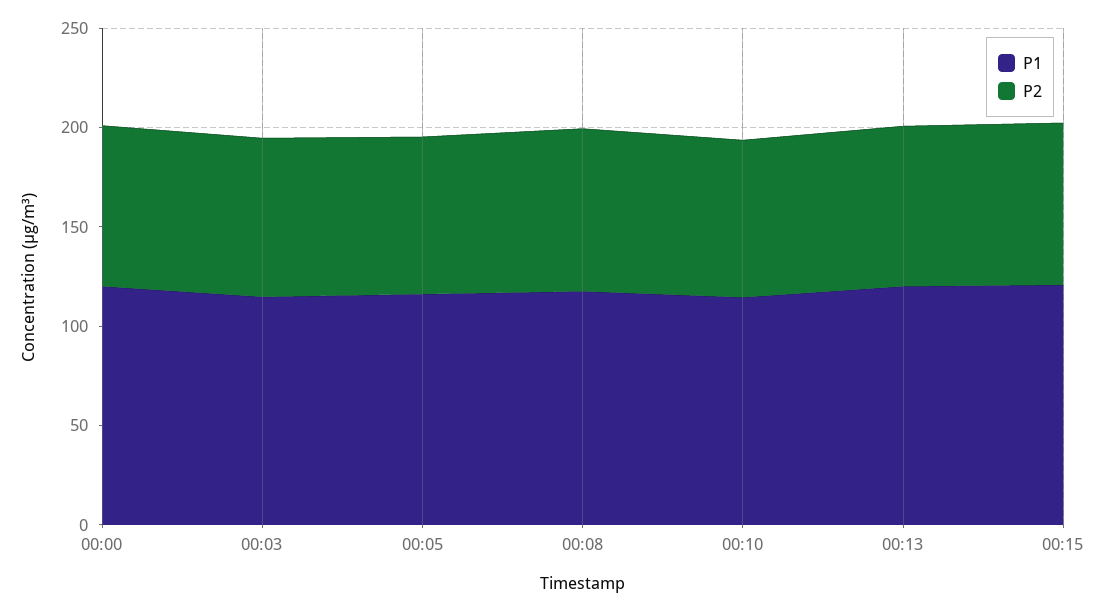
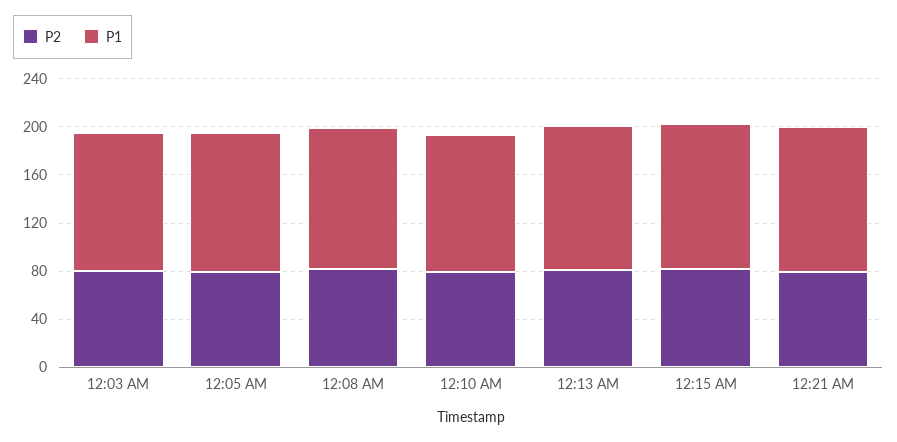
P1, 00:00: 120 -> none
P2, 00:00: 80 -> none
P2, 12:21 AM: none -> 80
P1, 12:21 AM: none -> 120

